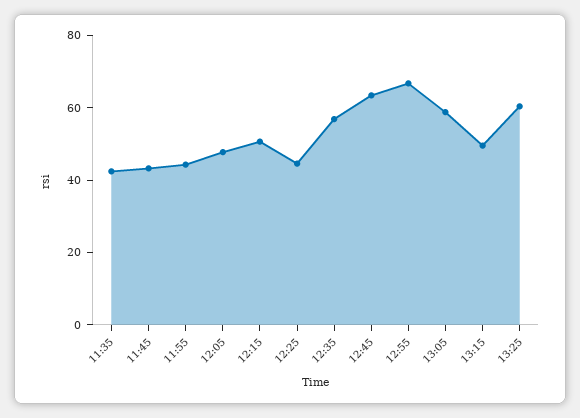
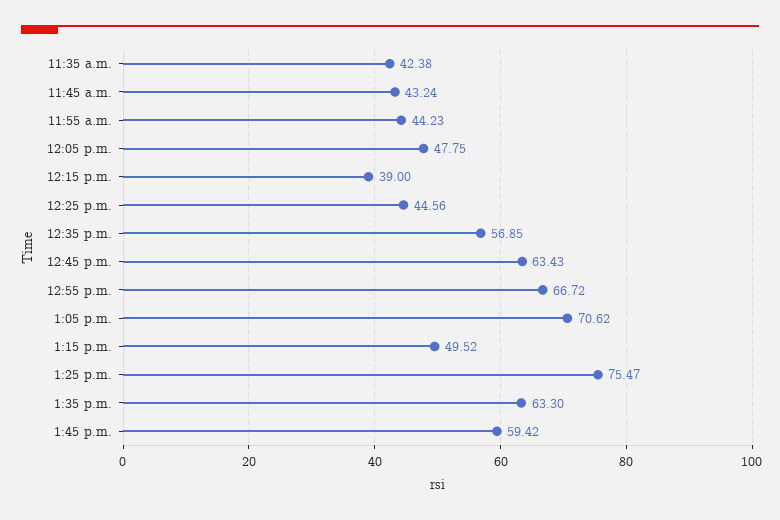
12:15: 50 -> 39
13:05: 60 -> 70.62
13:25: 60 -> 75.47
1:35 p.m.: none -> 63.3
1:45 p.m.: none -> 59.42

